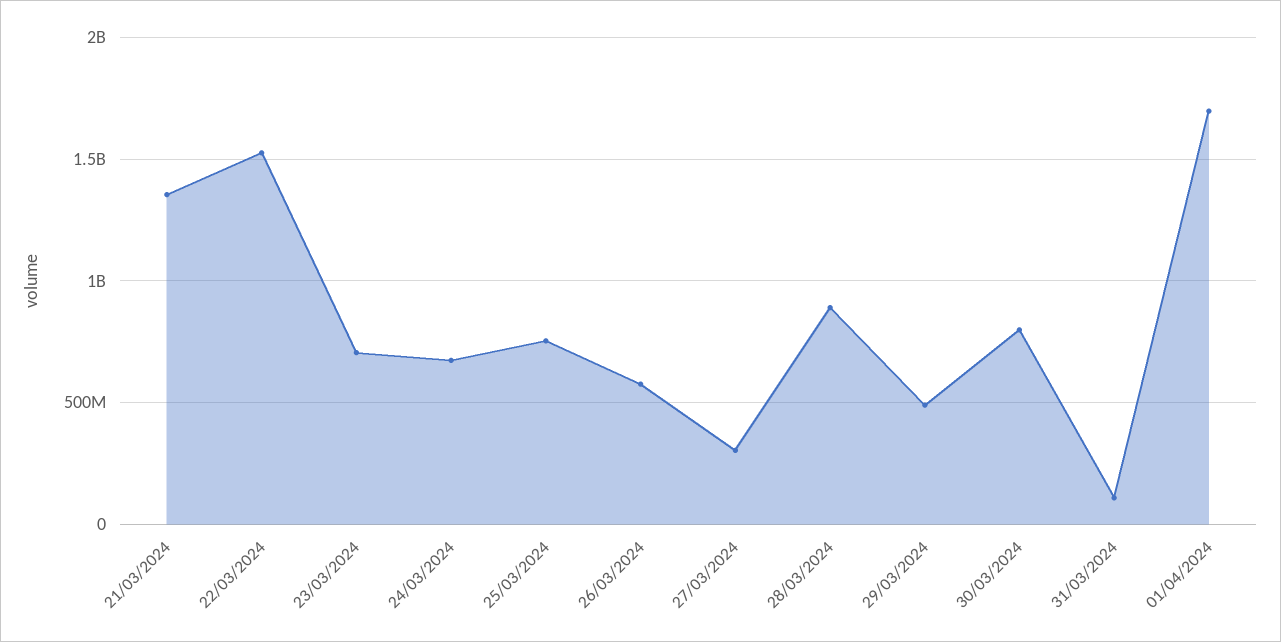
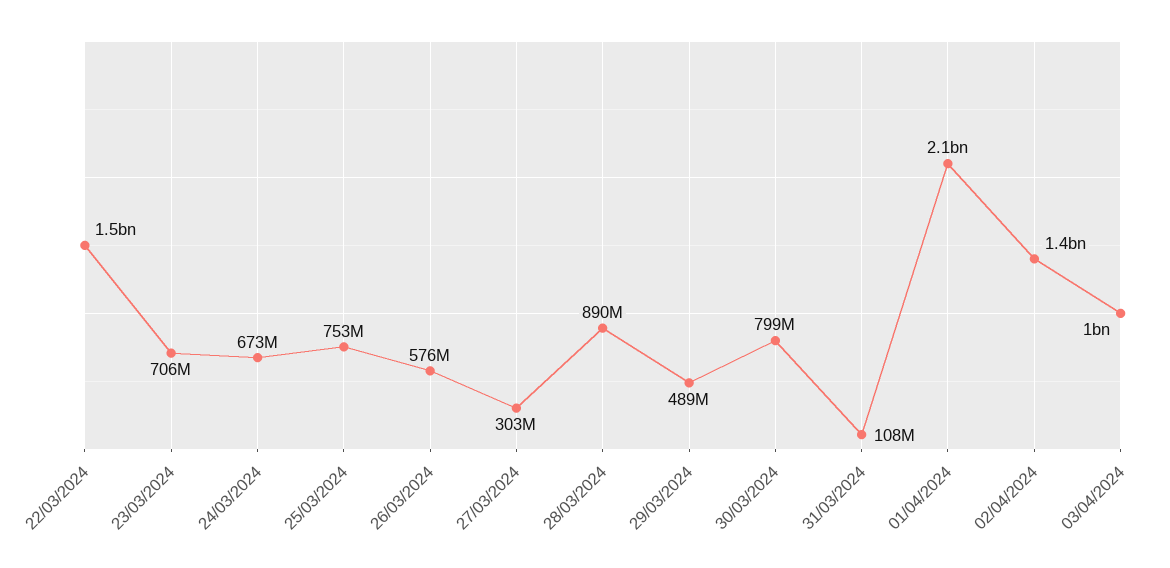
21/03/2024: 1350000000 -> none
01/04/2024: 1700000000 -> 2100000000
02/04/2024: none -> 1400000000
03/04/2024: none -> 1000000000

